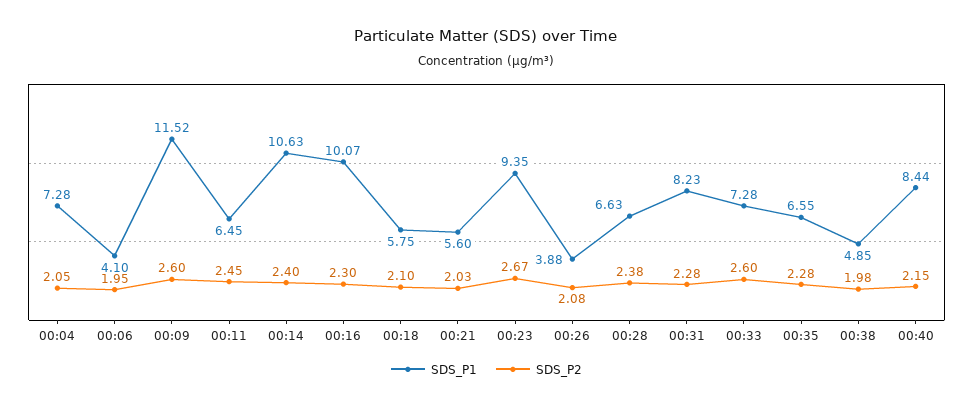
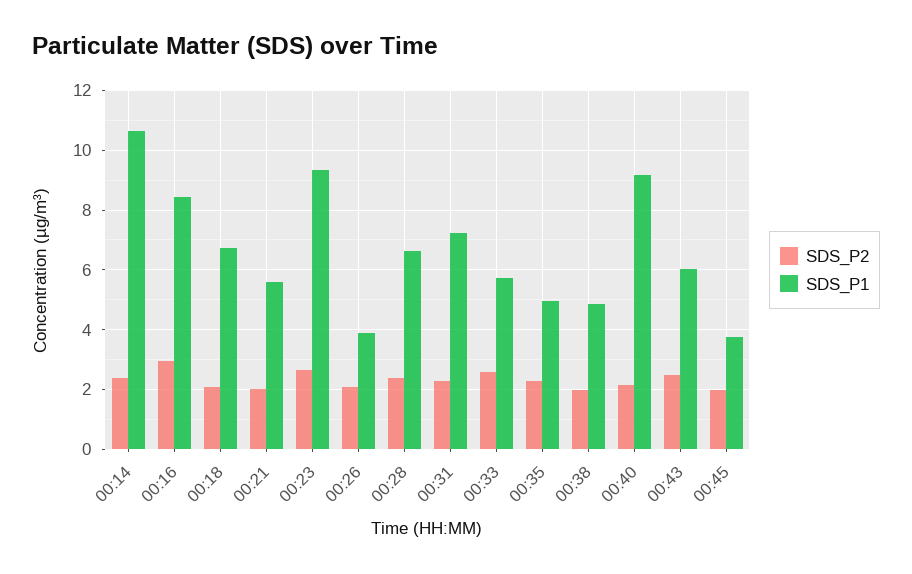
SDS_P1, 00:04: 7.28 -> none
SDS_P2, 00:04: 2.05 -> none
SDS_P1, 00:06: 4.1 -> none
SDS_P2, 00:06: 1.95 -> none
SDS_P1, 00:09: 11.52 -> none
SDS_P2, 00:09: 2.6 -> none
SDS_P1, 00:11: 6.45 -> none
SDS_P2, 00:11: 2.45 -> none
SDS_P1, 00:16: 10.07 -> 8.5
SDS_P2, 00:16: 2.3 -> 3
SDS_P1, 00:18: 5.75 -> 6.75
SDS_P1, 00:31: 8.23 -> 7.25
SDS_P1, 00:33: 7.28 -> 5.75
SDS_P1, 00:35: 6.55 -> 5
SDS_P1, 00:40: 8.44 -> 9.25
SDS_P2, 00:43: none -> 2.5
SDS_P1, 00:43: none -> 6
SDS_P2, 00:45: none -> 2
SDS_P1, 00:45: none -> 3.75

